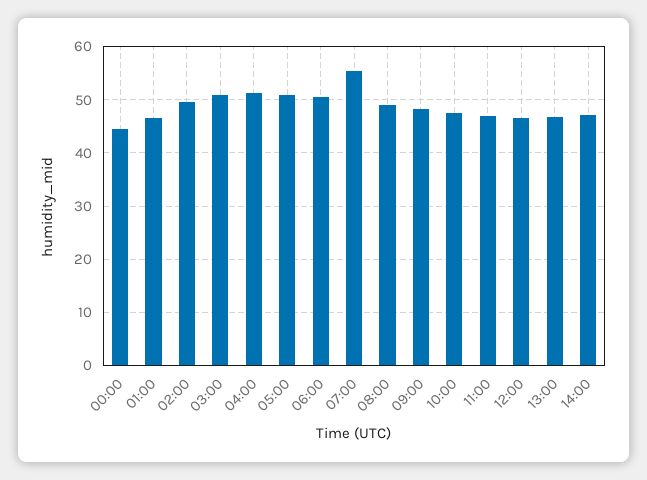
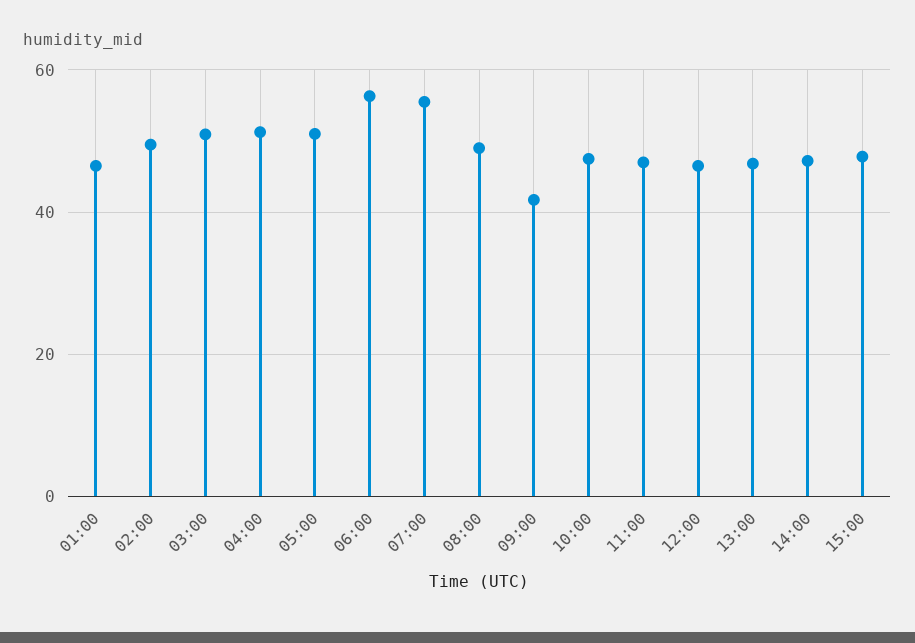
00:00: 44 -> none
06:00: 50 -> 56
09:00: 48 -> 42
15:00: none -> 48

